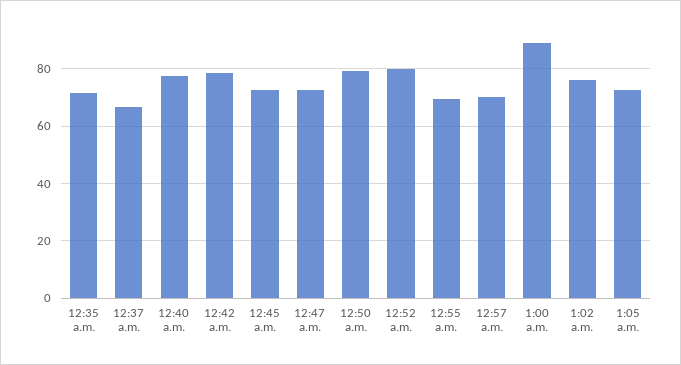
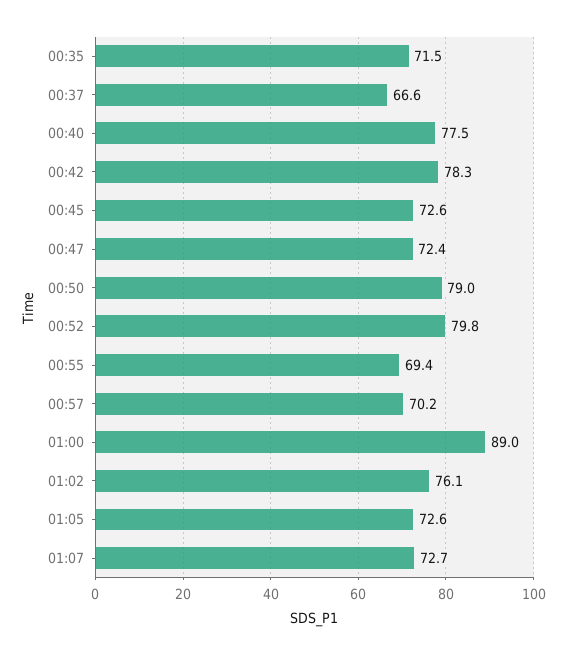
01:07: none -> 72.7

